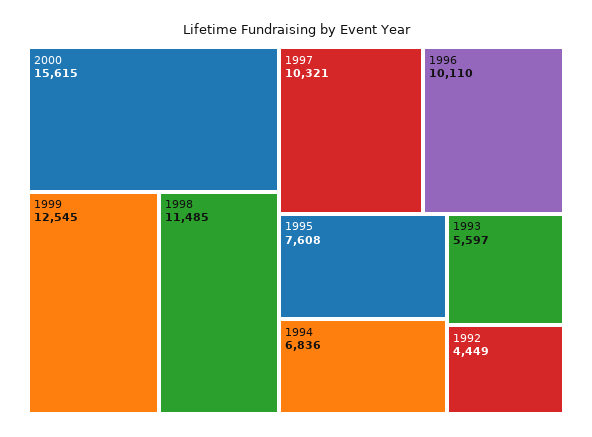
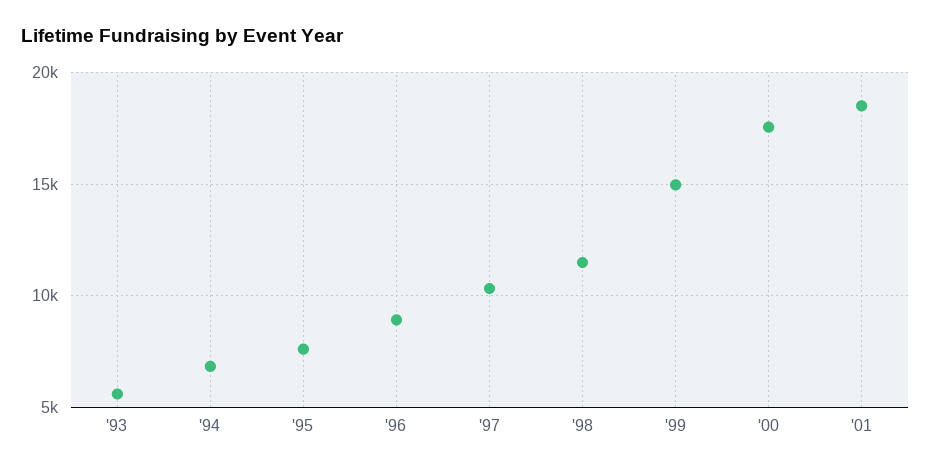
2000: 15615 -> 17500
1999: 12545 -> 15000
1996: 10110 -> 9000
1992: 4449 -> none
'01: none -> 18500

